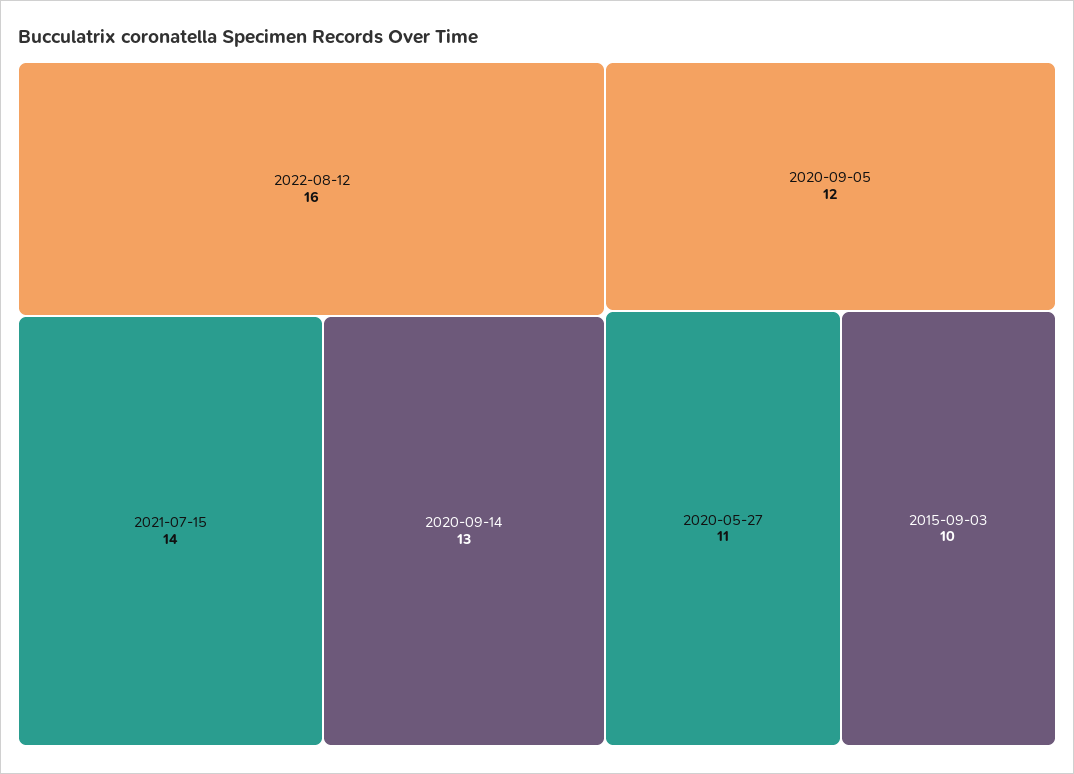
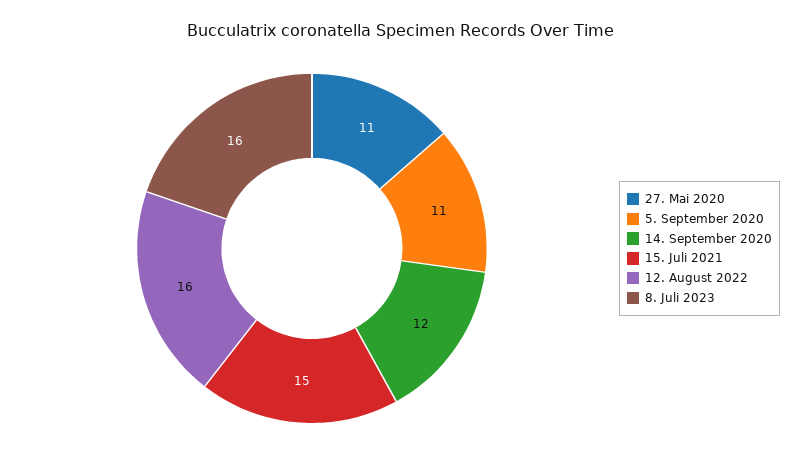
2021-07-15: 14 -> 15
2020-09-14: 13 -> 12
2020-09-05: 12 -> 11
2015-09-03: 10 -> none
8. Juli 2023: none -> 16

